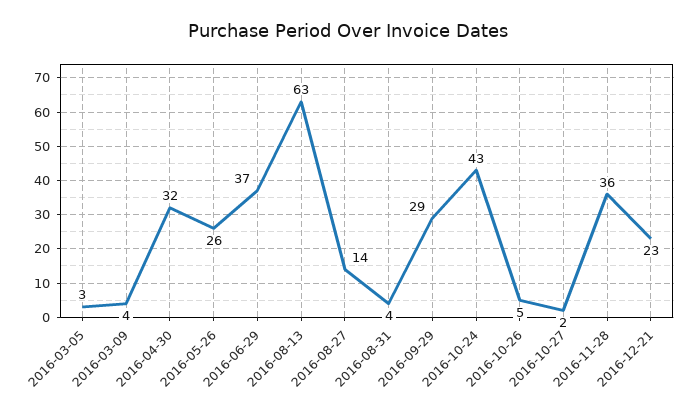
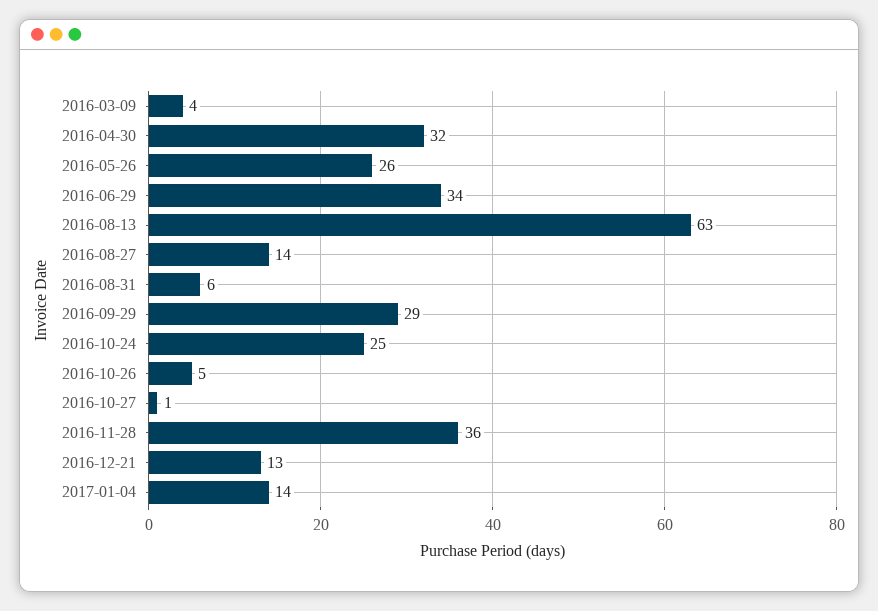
2016-03-05: 3 -> none
2016-06-29: 37 -> 34
2016-08-31: 4 -> 6
2016-10-24: 43 -> 25
2016-10-27: 2 -> 1
2016-12-21: 23 -> 13
2017-01-04: none -> 14

